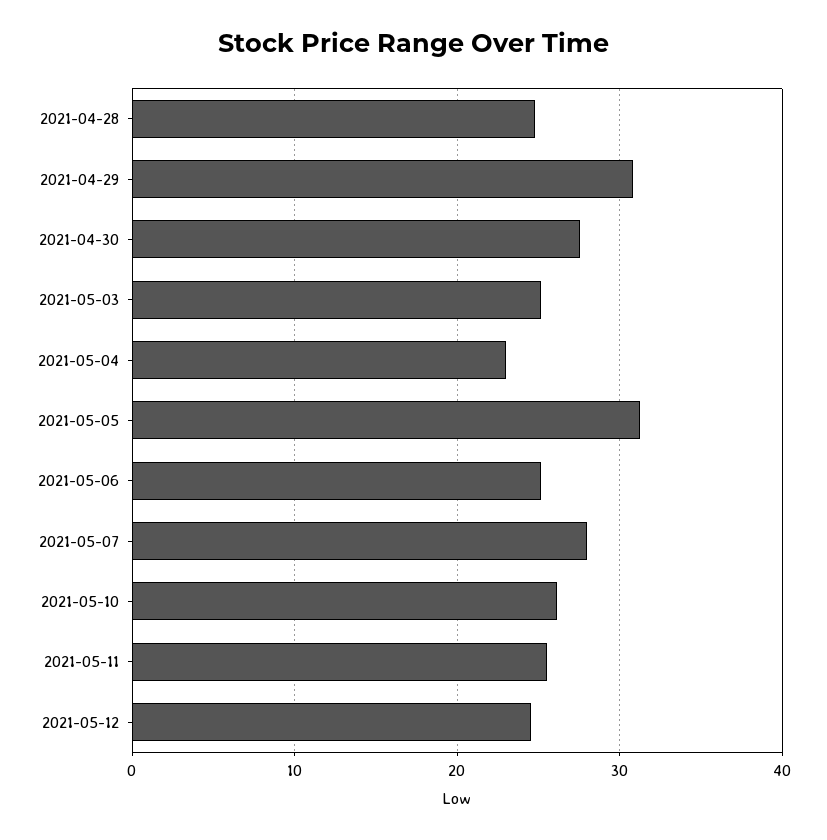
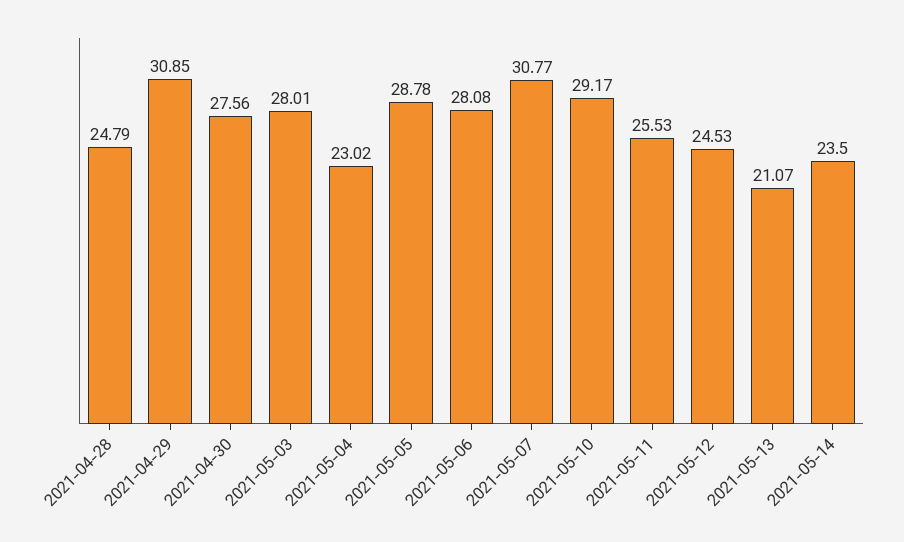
2021-05-03: 25 -> 28.01
2021-05-05: 31 -> 28.78
2021-05-06: 25 -> 28.08
2021-05-07: 28 -> 30.77
2021-05-10: 26 -> 29.17
2021-05-13: none -> 21.07
2021-05-14: none -> 23.5

